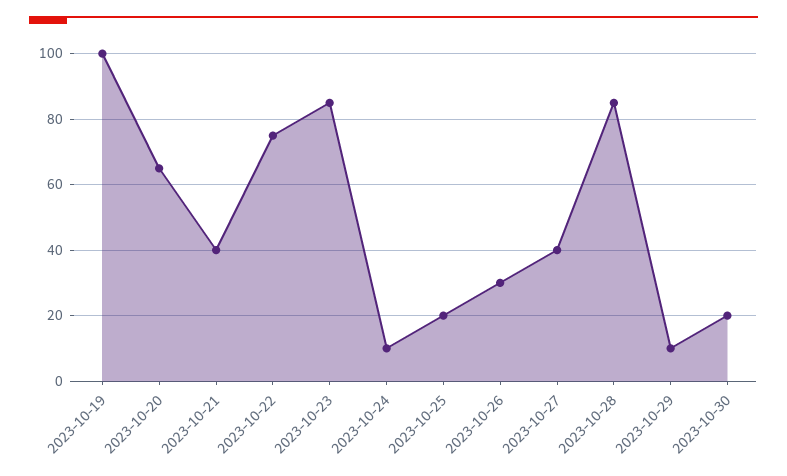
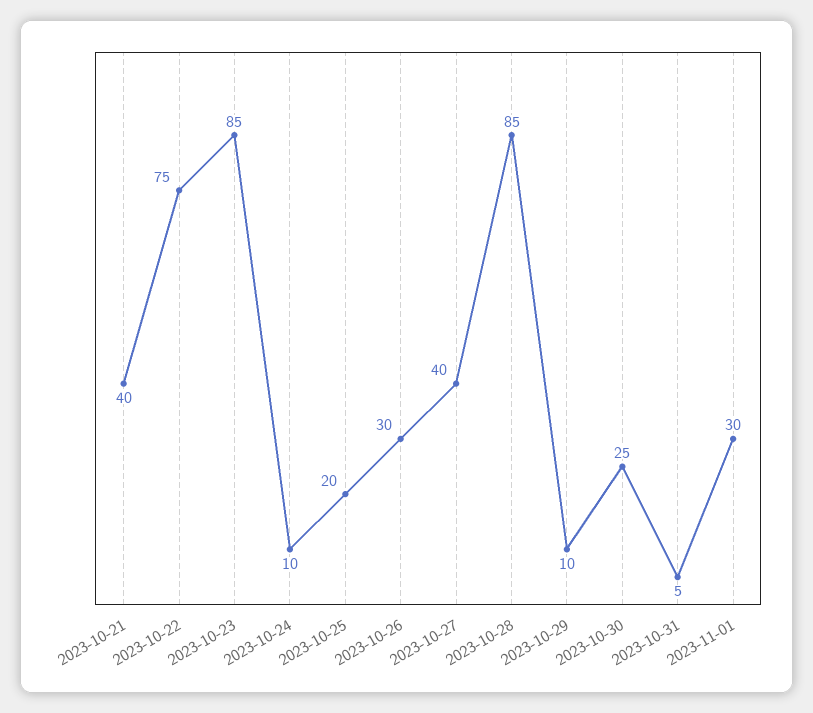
2023-10-19: 100 -> none
2023-10-20: 65 -> none
2023-10-30: 20 -> 25
2023-10-31: none -> 5
2023-11-01: none -> 30

